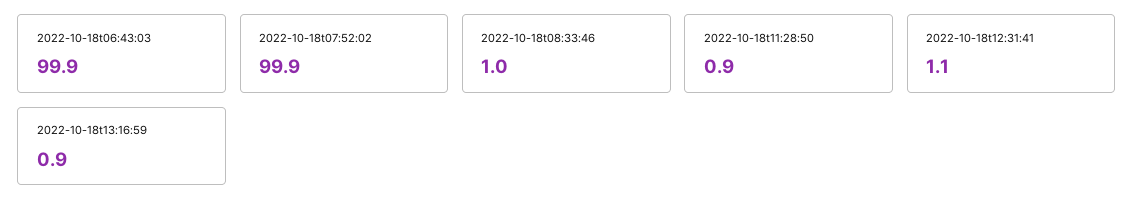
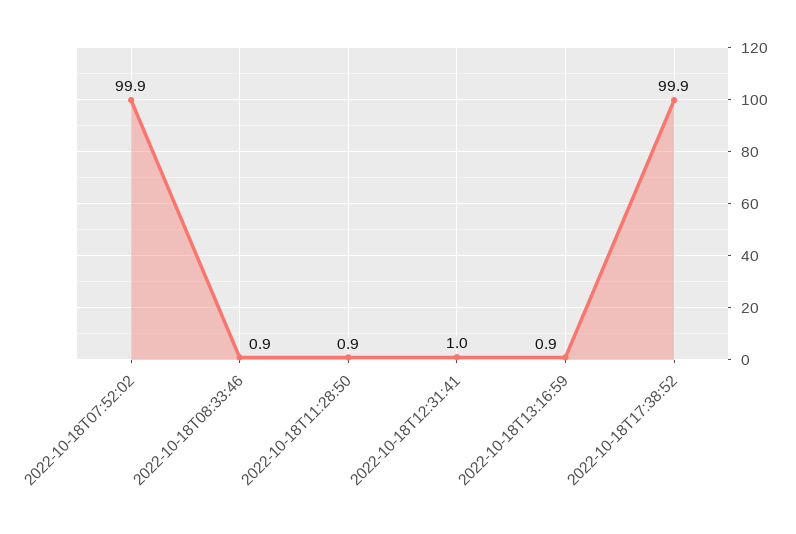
2022-10-18t06:43:03: 99.9 -> none
2022-10-18t08:33:46: 1 -> 0.9
2022-10-18t12:31:41: 1.1 -> 1
2022-10-18T17:38:52: none -> 99.9

